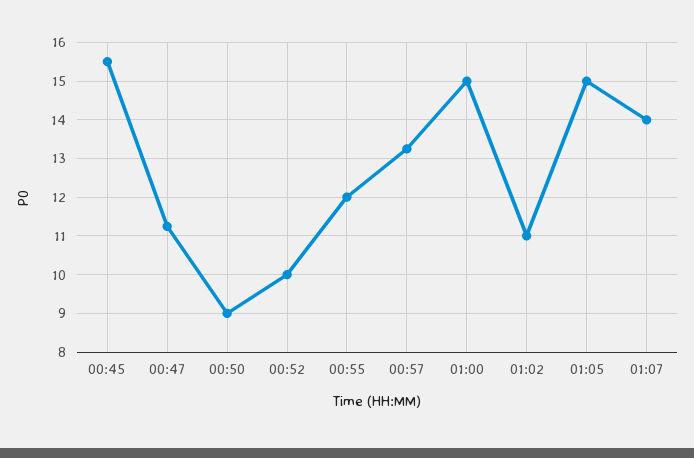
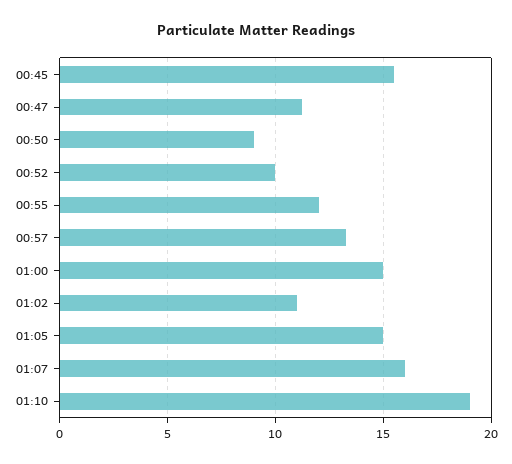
01:07: 14 -> 16
01:10: none -> 19

